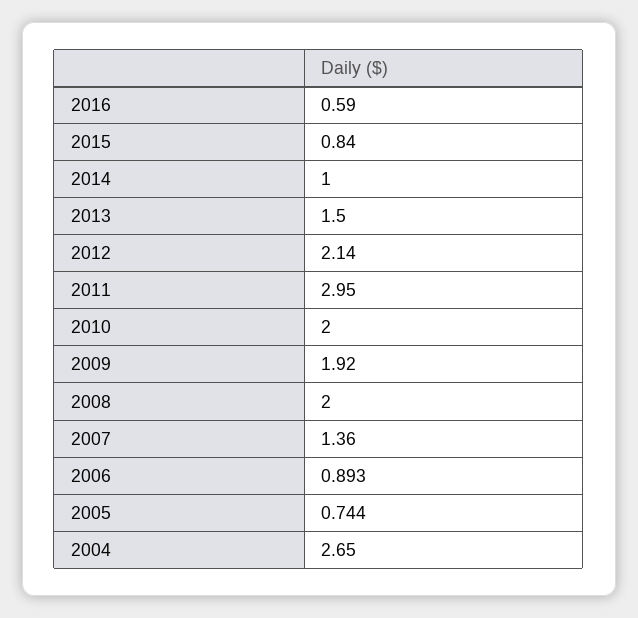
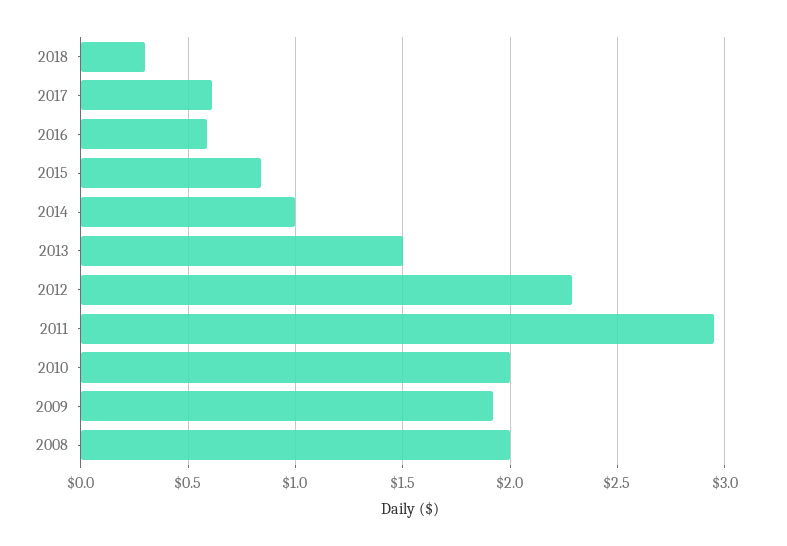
2012: 2.14 -> 2.3
2007: 1.36 -> none
2006: 0.893 -> none
2005: 0.744 -> none
2004: 2.65 -> none
2018: none -> 0.3
2017: none -> 0.6

